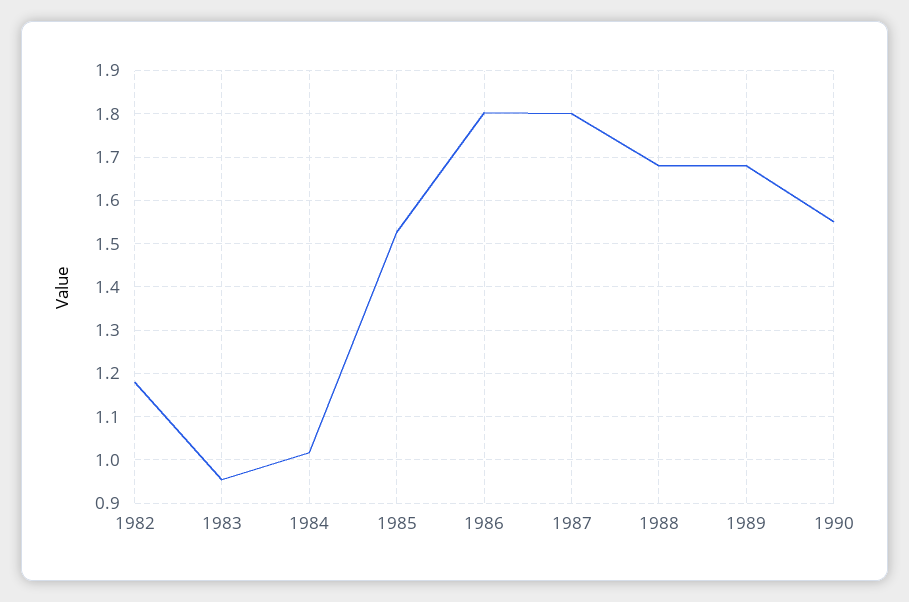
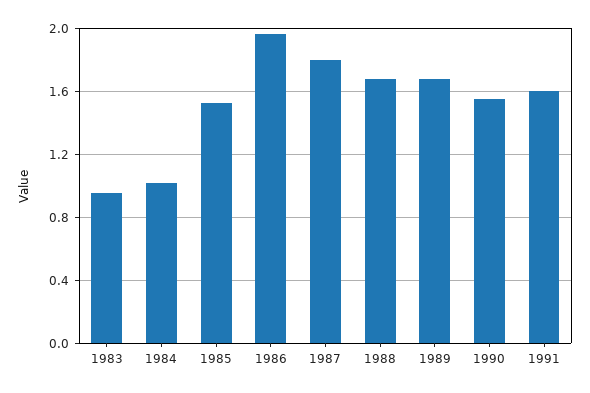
1982: 1.18 -> none
1986: 1.8 -> 1.95
1991: none -> 1.6

